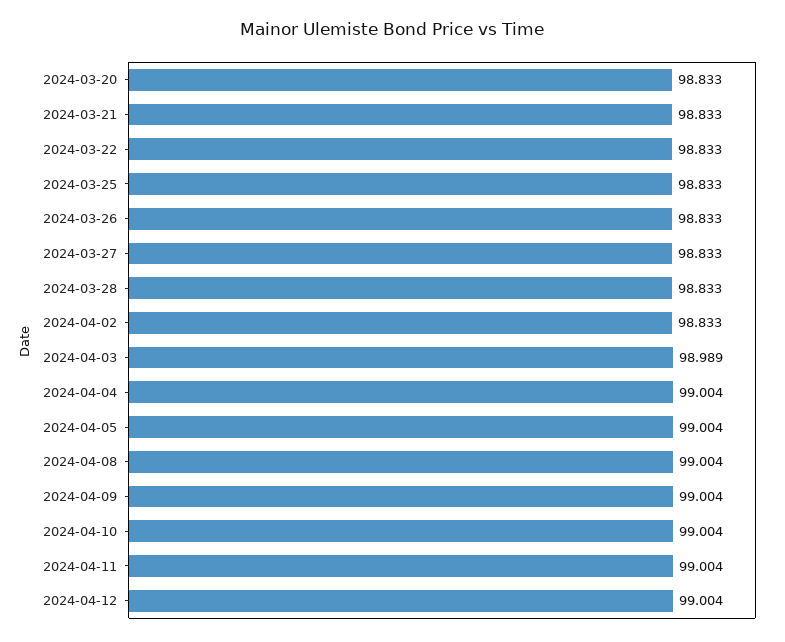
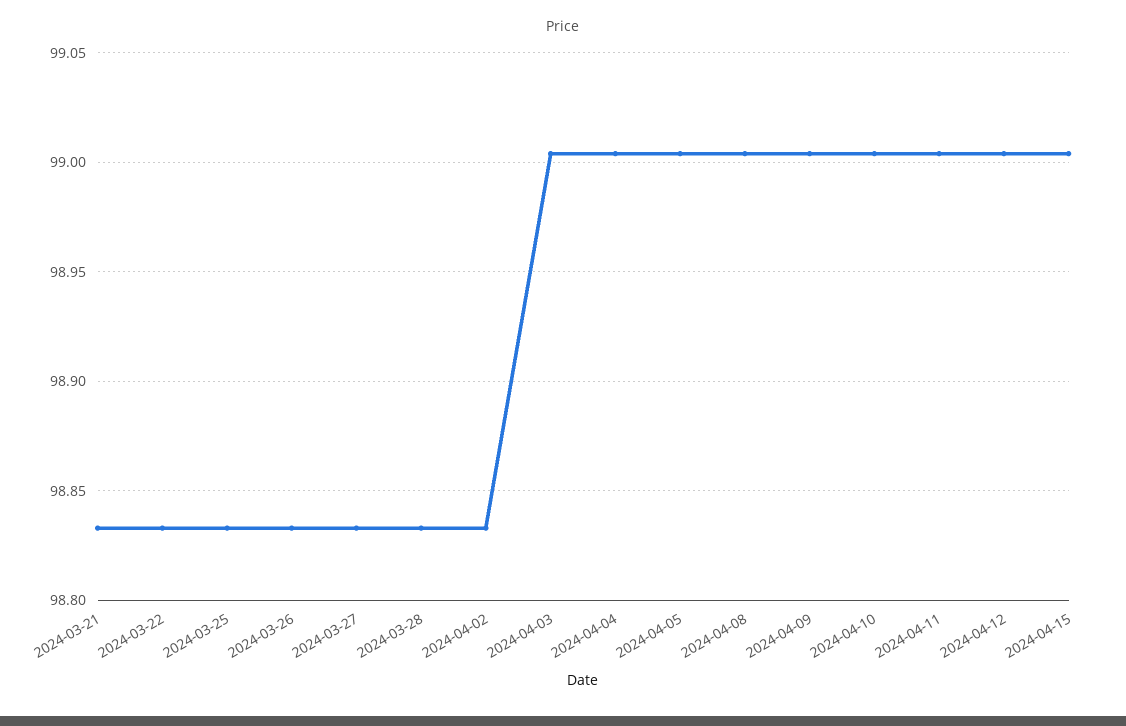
2024-03-20: 98.833 -> none
2024-04-03: 98.989 -> 99.005
2024-04-15: none -> 99.005

